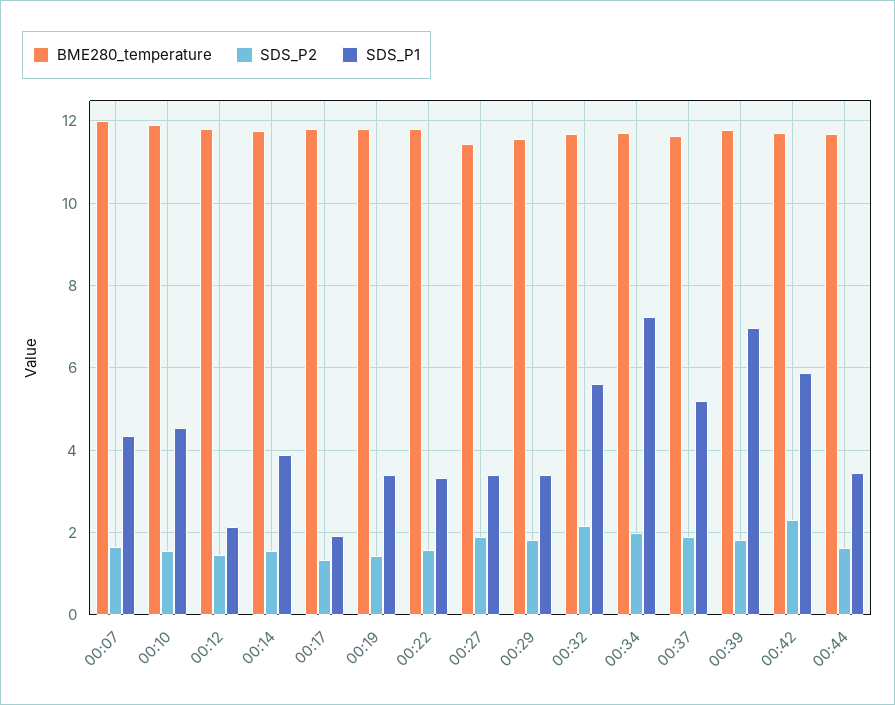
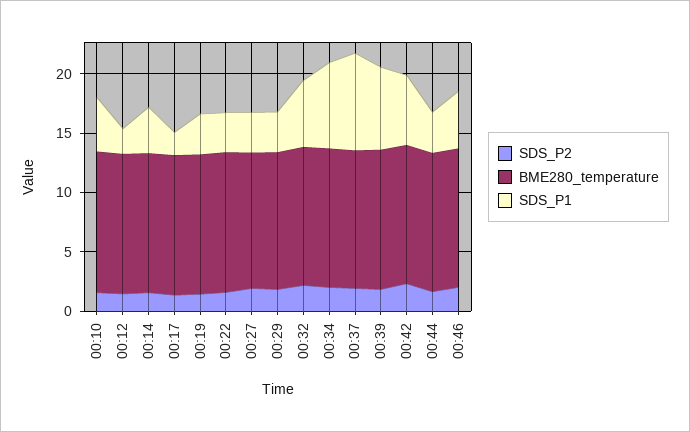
BME280_temperature, 00:07: 12 -> none
SDS_P2, 00:07: 1.6 -> none
SDS_P1, 00:07: 4.4 -> none
SDS_P1, 00:37: 5.2 -> 8
SDS_P2, 00:46: none -> 2
BME280_temperature, 00:46: none -> 12
SDS_P1, 00:46: none -> 5

